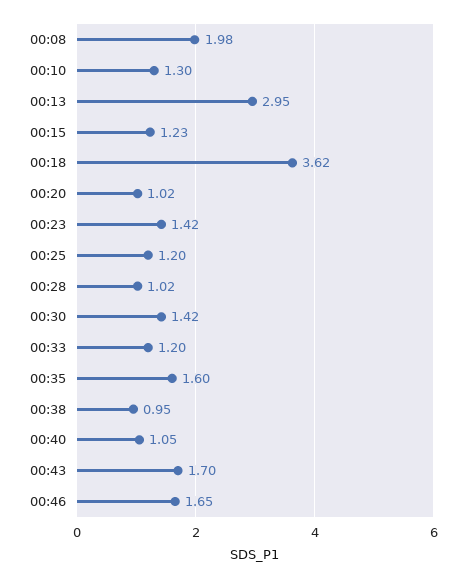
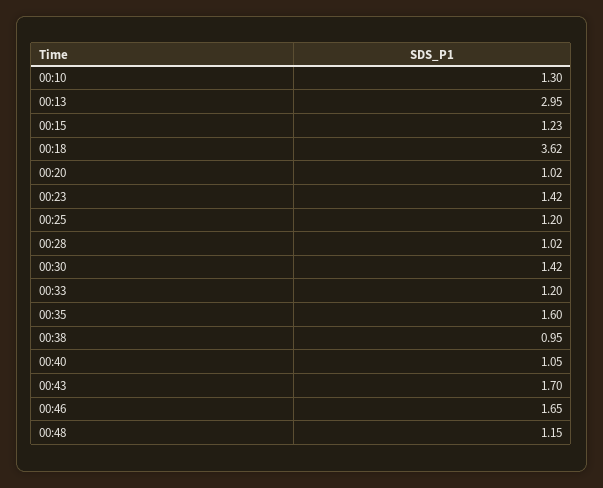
00:08: 1.98 -> none
00:48: none -> 1.15

